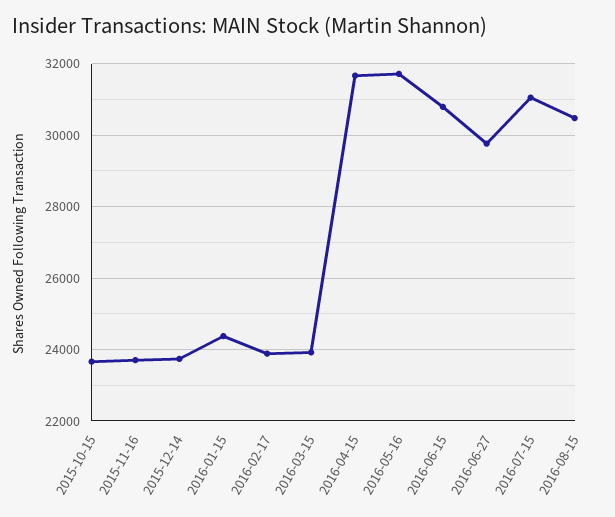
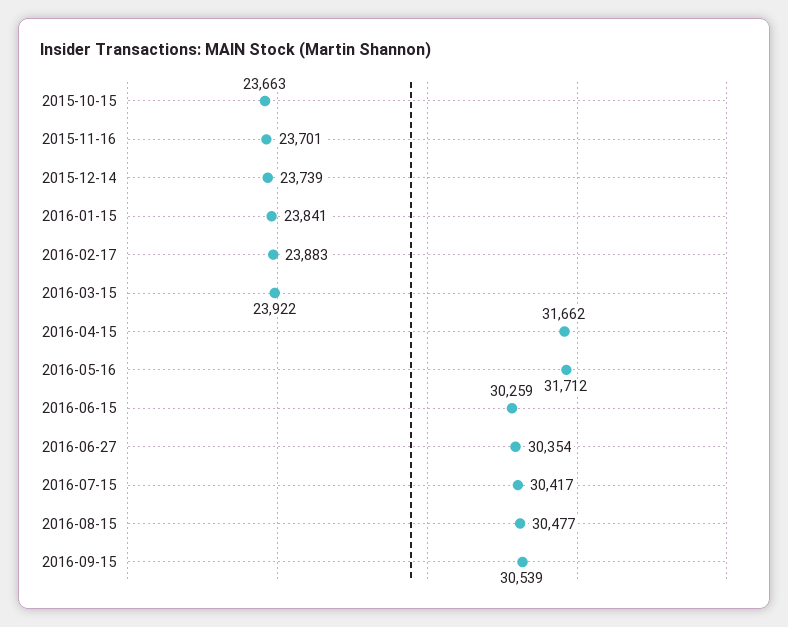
2016-01-15: 24400 -> 23841
2016-06-15: 30800 -> 30259
2016-06-27: 29800 -> 30354
2016-07-15: 31000 -> 30417
2016-09-15: none -> 30539

